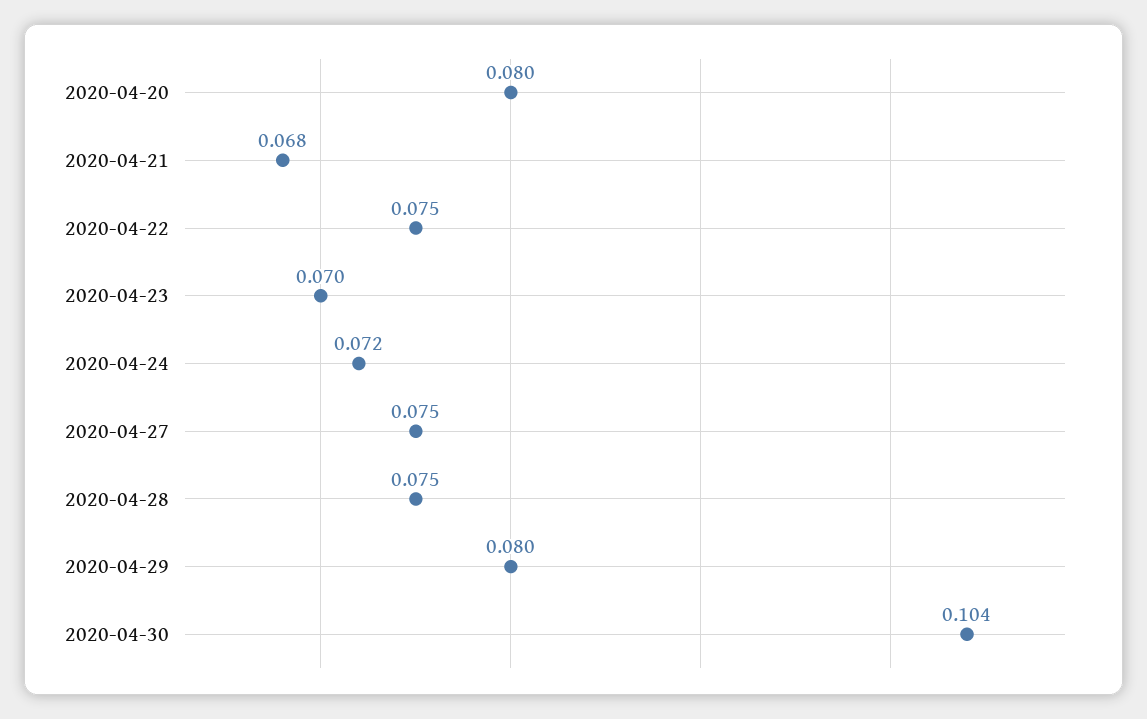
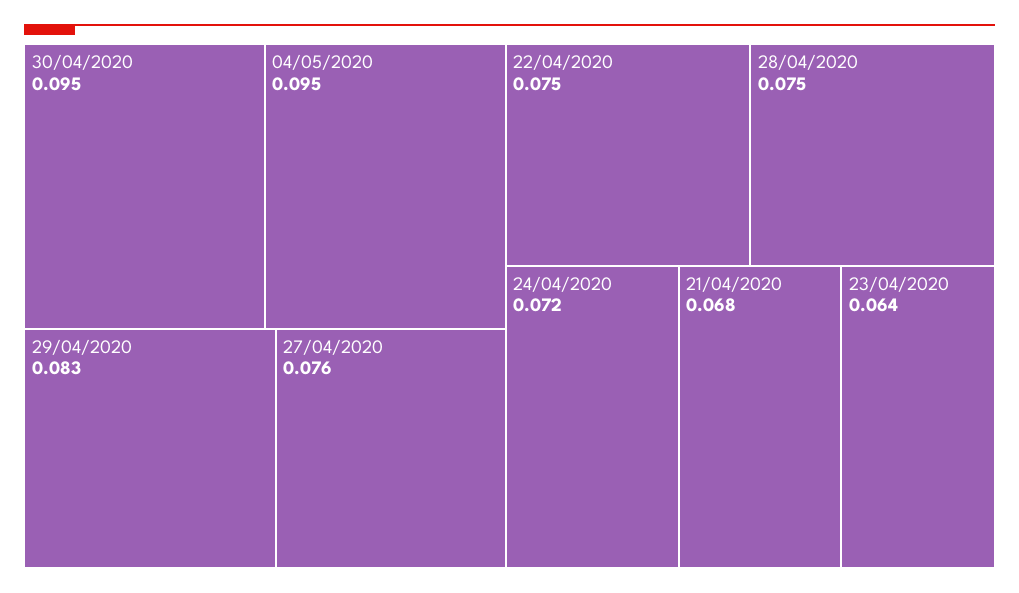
2020-04-20: 0.08 -> none
2020-04-23: 0.07 -> 0.064
2020-04-27: 0.075 -> 0.076
2020-04-29: 0.08 -> 0.083
2020-04-30: 0.104 -> 0.095
04/05/2020: none -> 0.095

